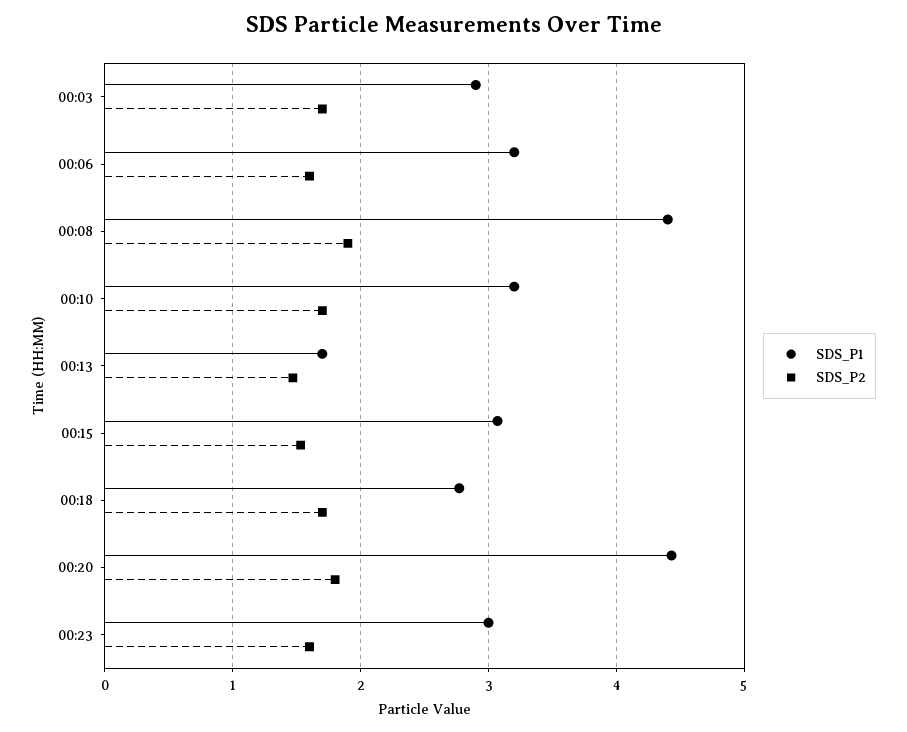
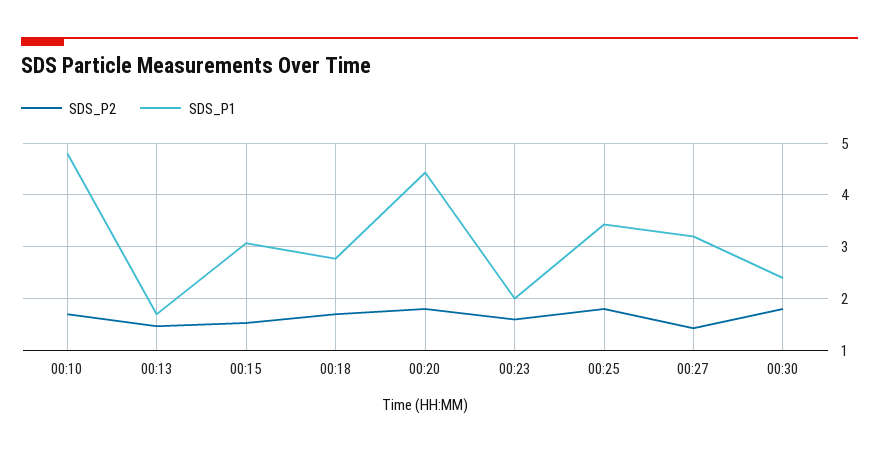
SDS_P1, 00:03: 2.9 -> none
SDS_P2, 00:03: 1.7 -> none
SDS_P1, 00:06: 3.2 -> none
SDS_P2, 00:06: 1.6 -> none
SDS_P1, 00:08: 4.4 -> none
SDS_P2, 00:08: 1.9 -> none
SDS_P1, 00:10: 3.2 -> 4.8
SDS_P1, 00:23: 3 -> 2
SDS_P2, 00:25: none -> 1.8
SDS_P1, 00:25: none -> 3.4
SDS_P2, 00:27: none -> 1.4
SDS_P1, 00:27: none -> 3.2
SDS_P2, 00:30: none -> 1.8
SDS_P1, 00:30: none -> 2.4

